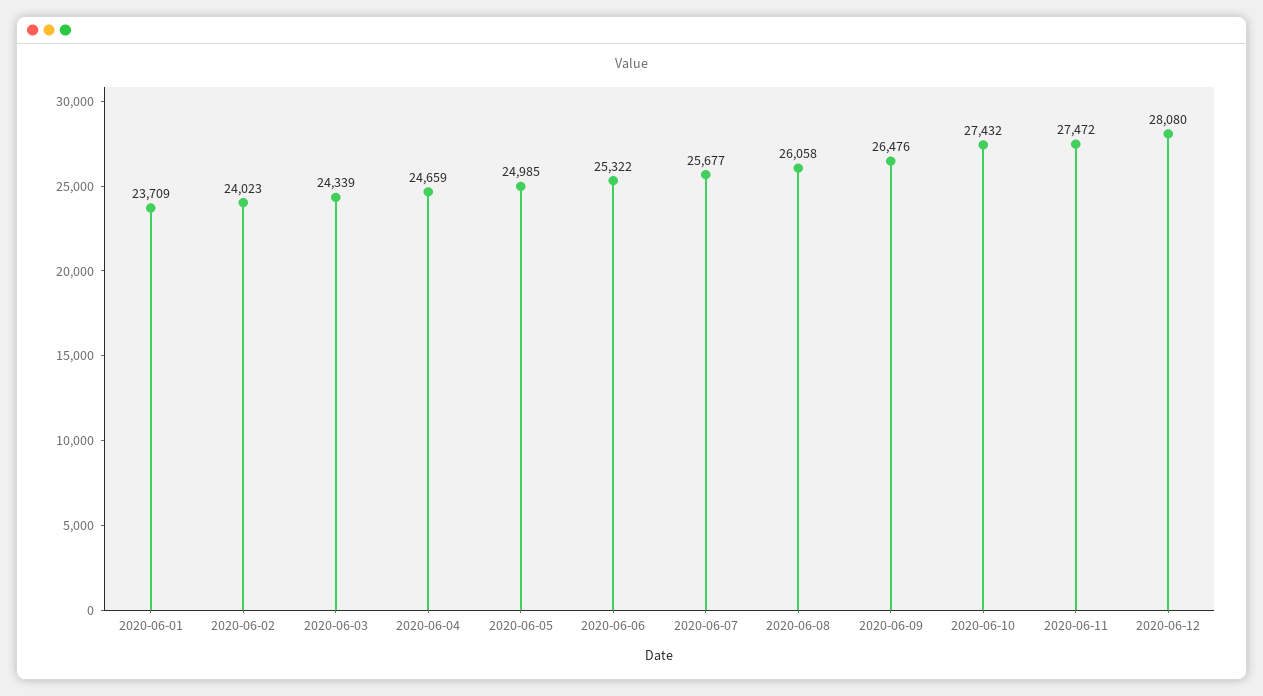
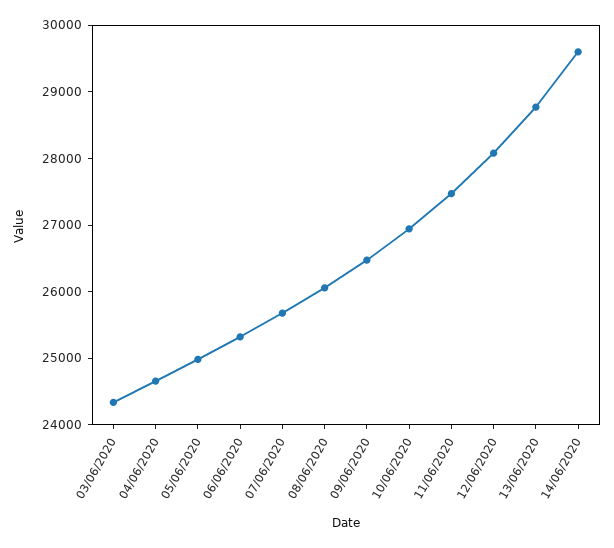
2020-06-01: 23709 -> none
2020-06-02: 24023 -> none
2020-06-10: 27432 -> 27000
13/06/2020: none -> 28800
14/06/2020: none -> 29600

